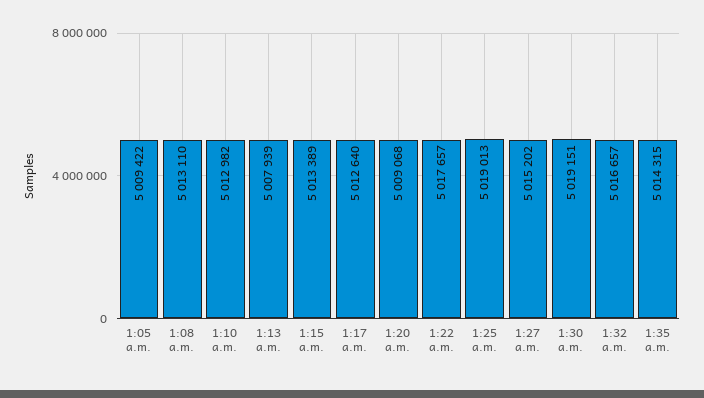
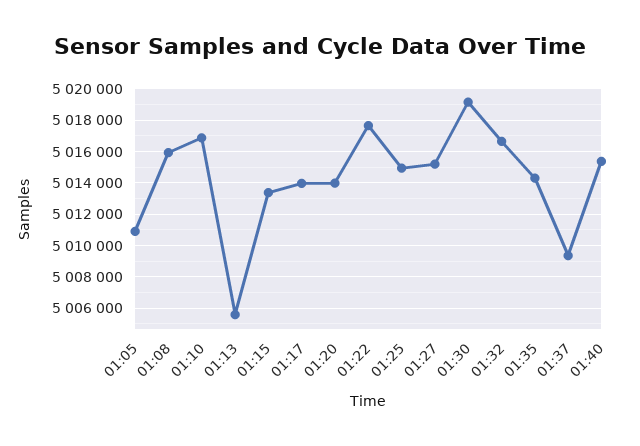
1:05 a.m.: 5009422 -> 5011000
1:08 a.m.: 5013110 -> 5016000
1:10 a.m.: 5012982 -> 5017000
1:13 a.m.: 5007939 -> 5005500
1:17 a.m.: 5012640 -> 5014000
1:20 a.m.: 5009068 -> 5014000
1:25 a.m.: 5019013 -> 5015000
01:37: none -> 5009500
01:40: none -> 5015500

